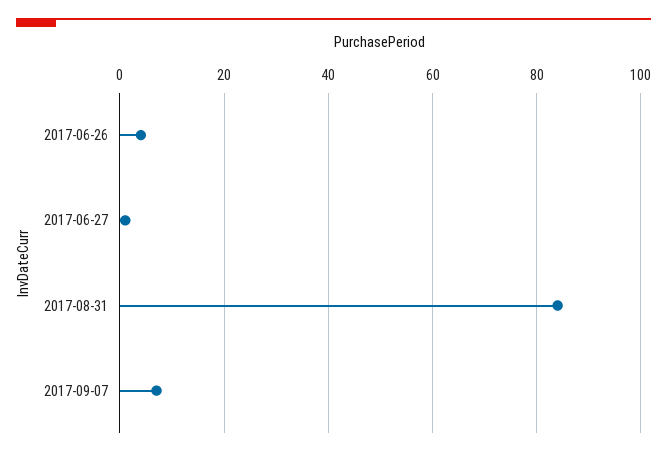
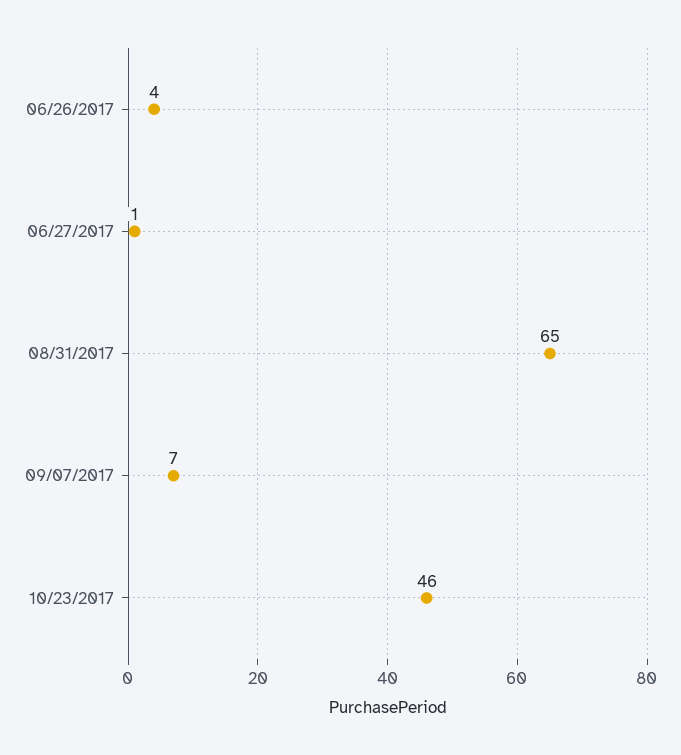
2017-08-31: 85 -> 65
10/23/2017: none -> 46

